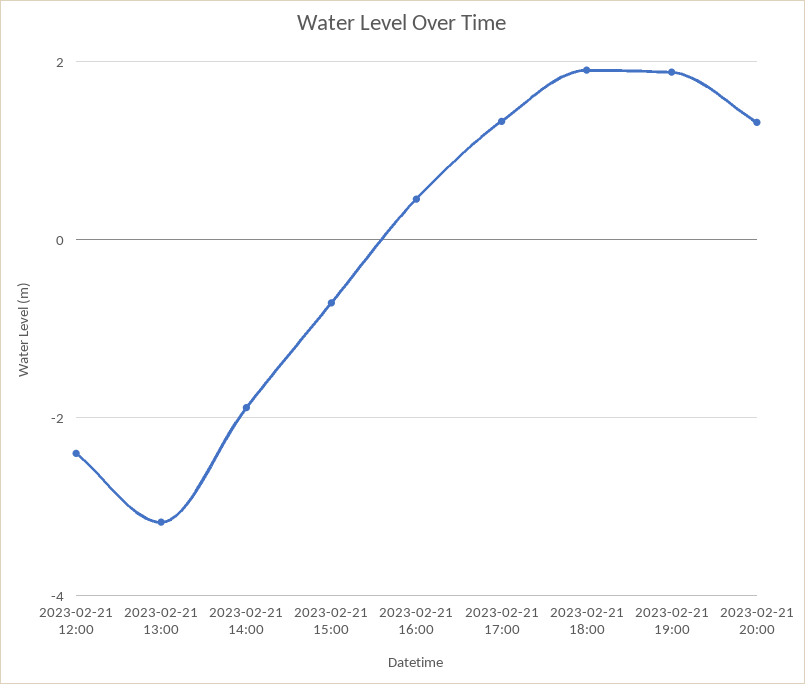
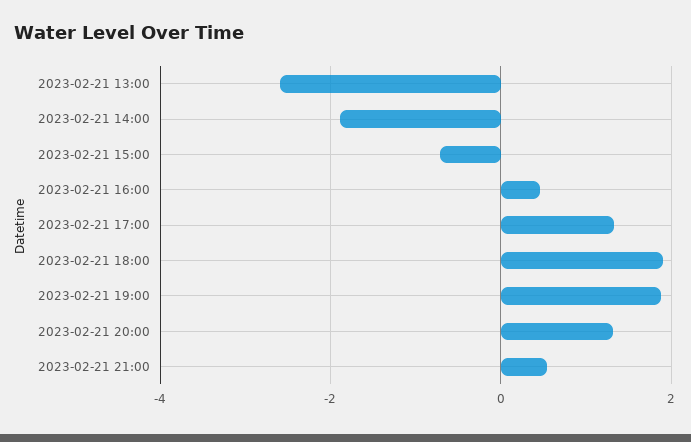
2023-02-21 12:00: -2.4 -> none
2023-02-21 13:00: -3.2 -> -2.6
2023-02-21 21:00: none -> 0.6

